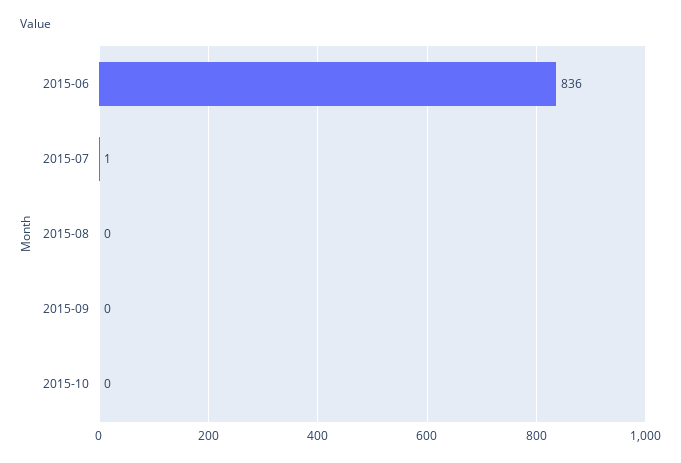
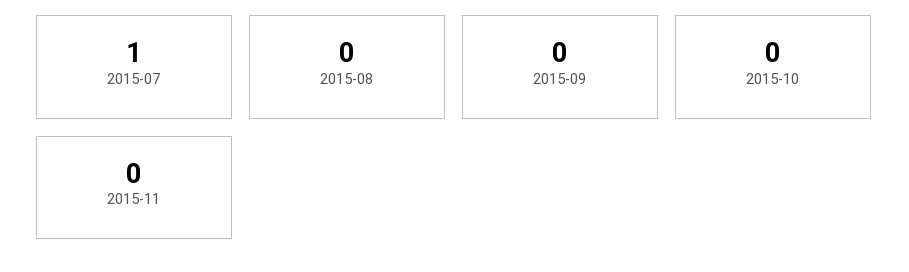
2015-06: 836 -> none
2015-11: none -> 0

